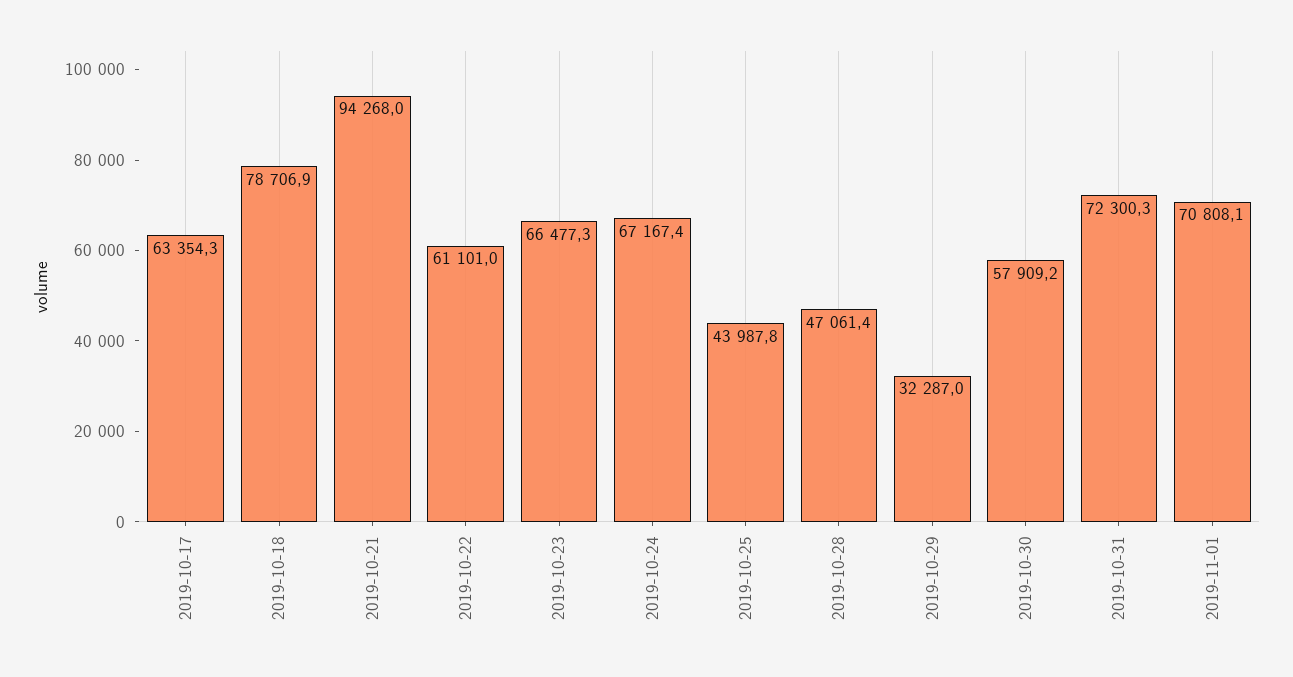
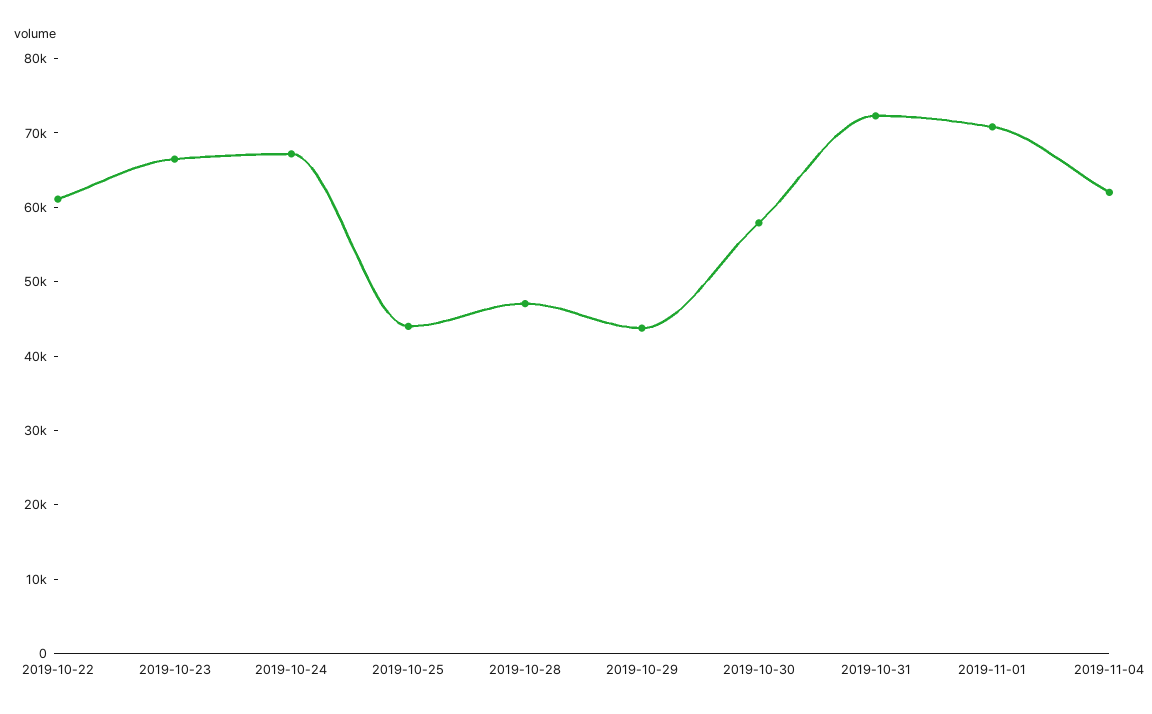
2019-10-17: 63354.3 -> none
2019-10-18: 78706.9 -> none
2019-10-21: 94268 -> none
2019-10-29: 32287 -> 44000
2019-11-04: none -> 62000

